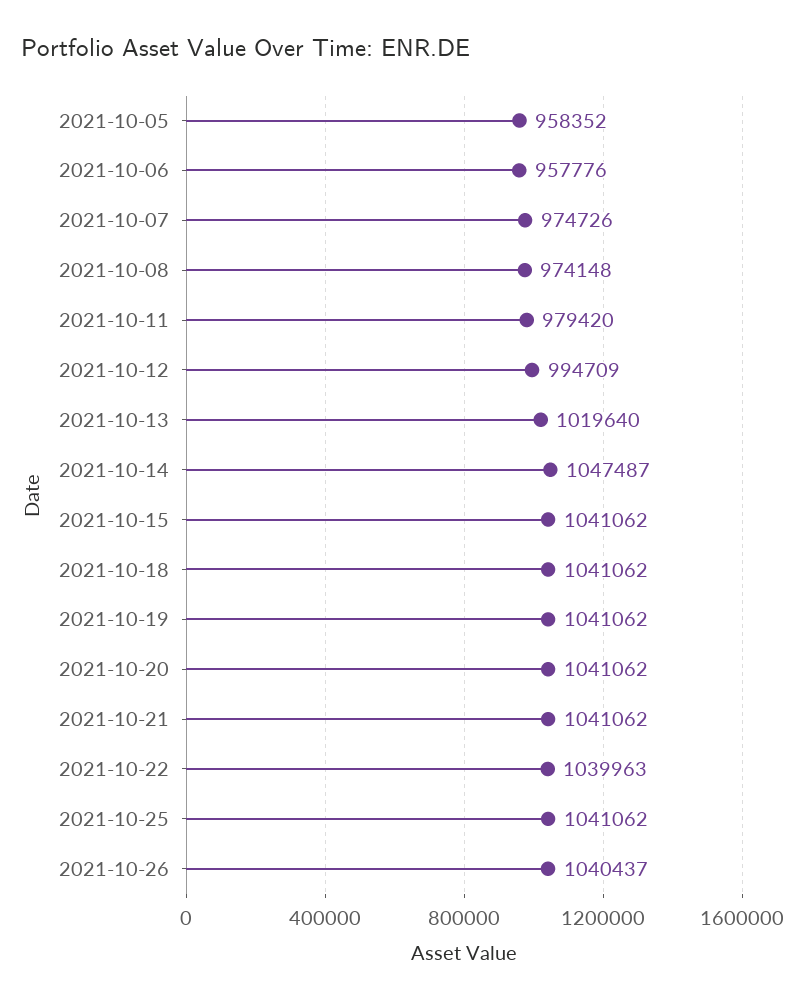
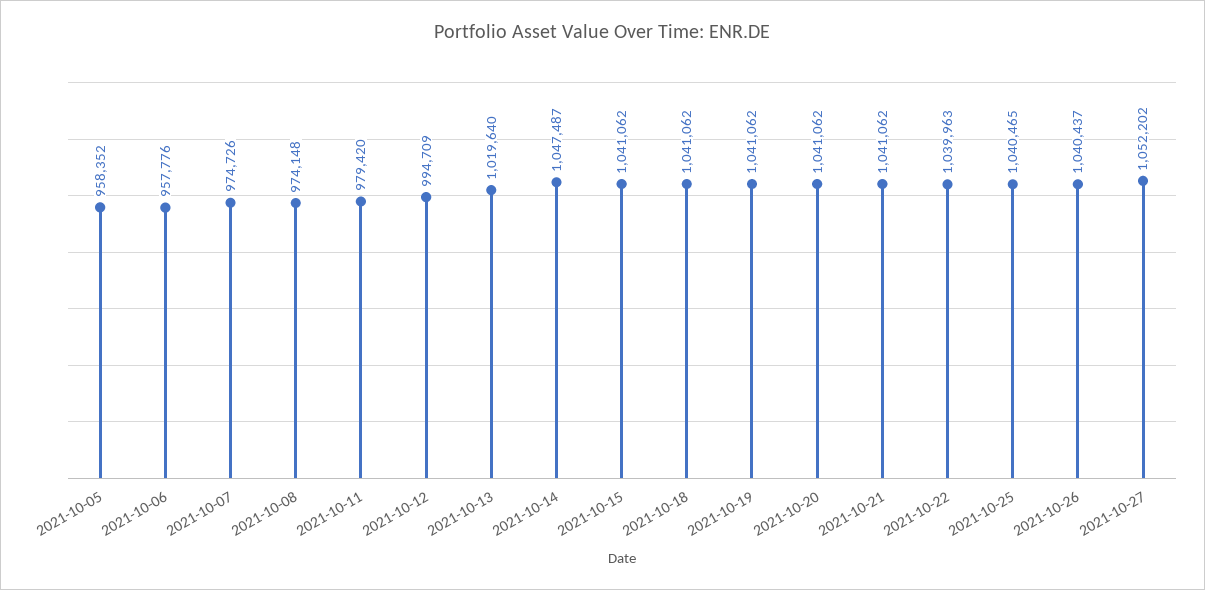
2021-10-25: 1041062 -> 1040465
2021-10-27: none -> 1052202

